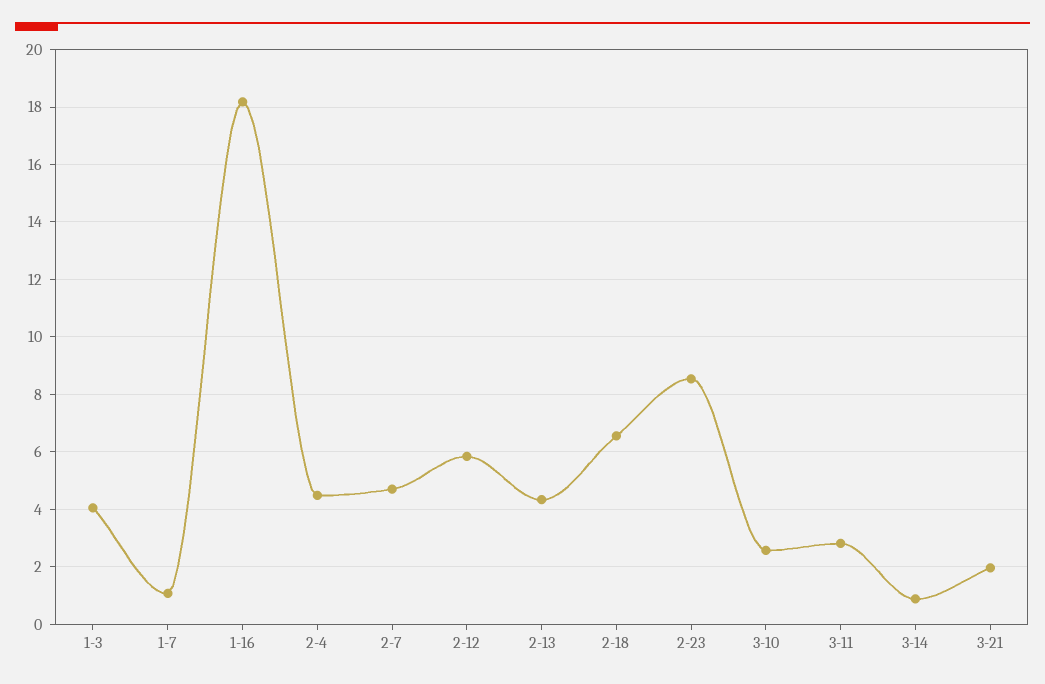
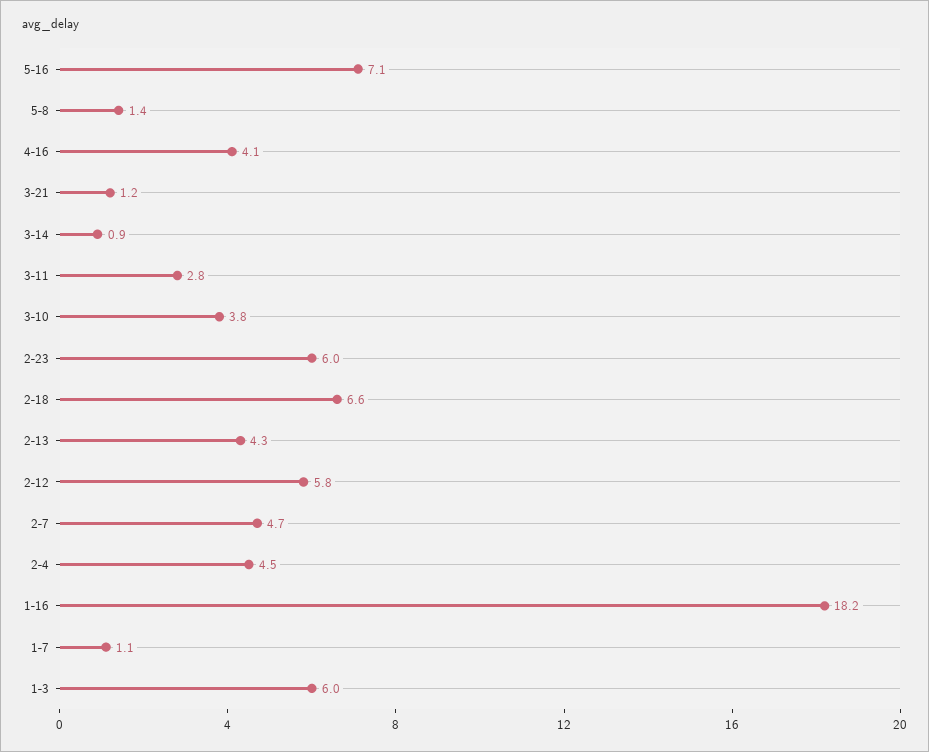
1-3: 4 -> 6
2-23: 8.5 -> 6
3-10: 2.5 -> 3.8
3-21: 2 -> 1.2
5-16: none -> 7.1
5-8: none -> 1.4
4-16: none -> 4.1

